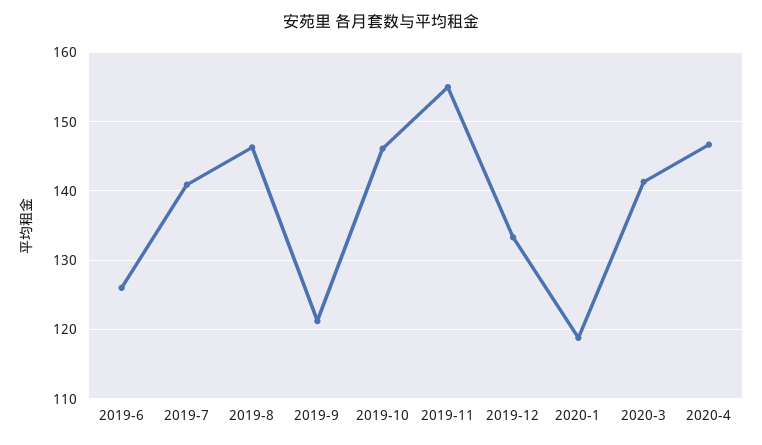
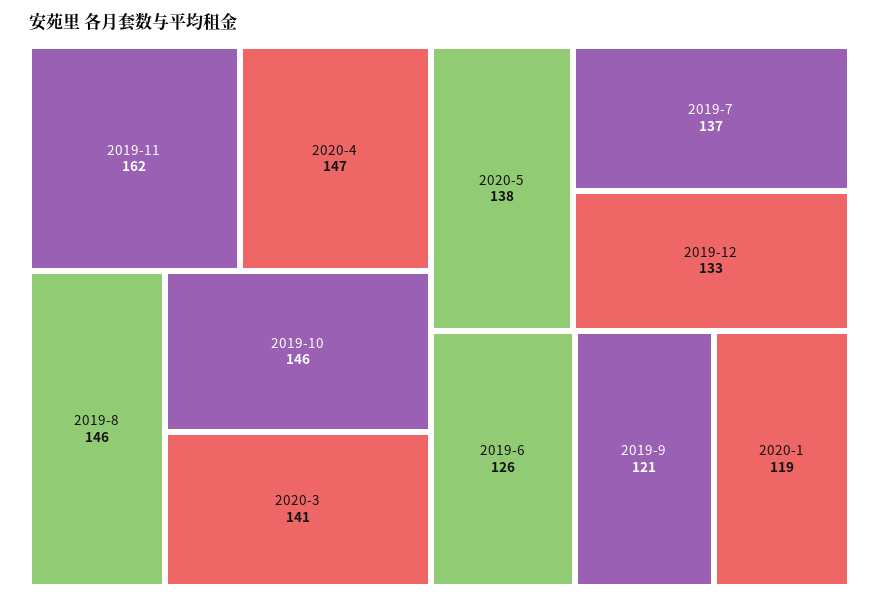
2019-7: 141 -> 137
2019-11: 155 -> 162
2020-5: none -> 138

